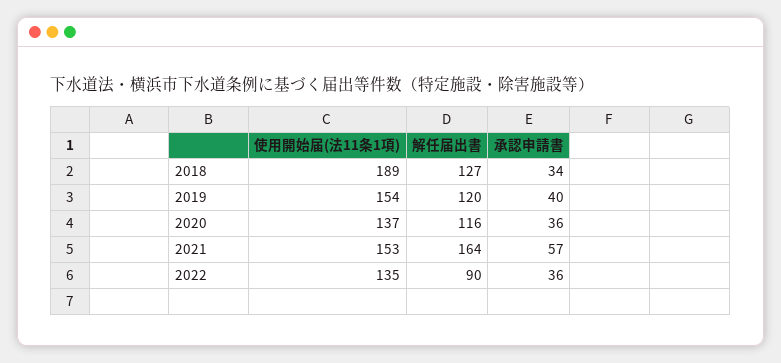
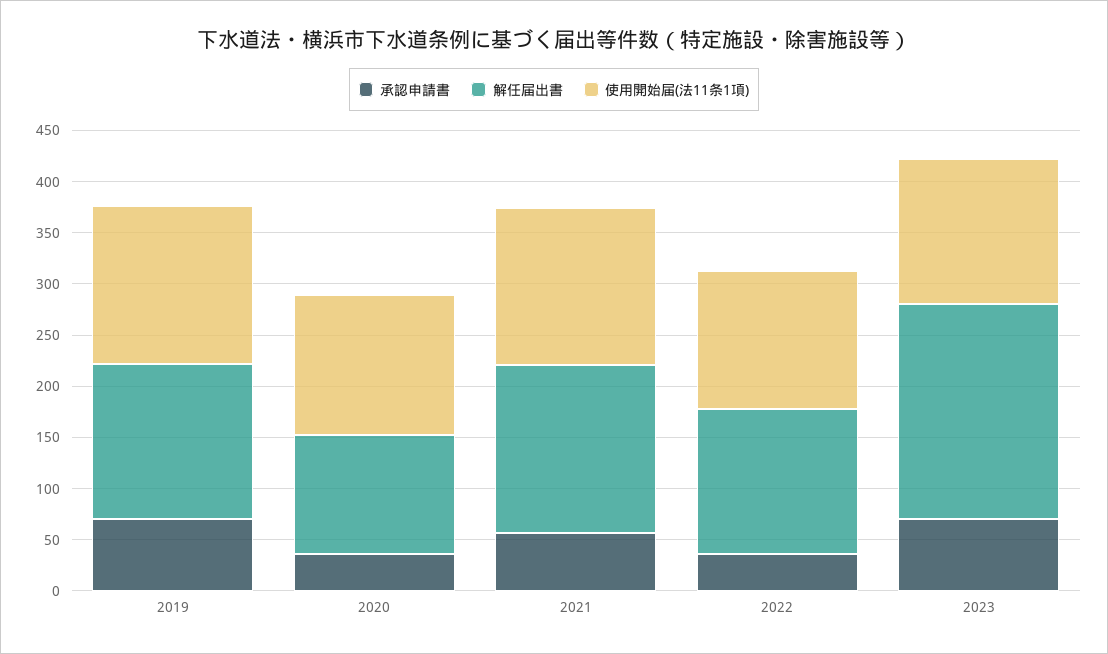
使用開始届(法11条1項), 2018: 189 -> none
解任届出書, 2018: 127 -> none
承認申請書, 2018: 34 -> none
解任届出書, 2019: 120 -> 150
承認申請書, 2019: 40 -> 70
解任届出書, 2022: 90 -> 140
承認申請書, 2023: none -> 70
解任届出書, 2023: none -> 210
使用開始届(法11条1項), 2023: none -> 140

